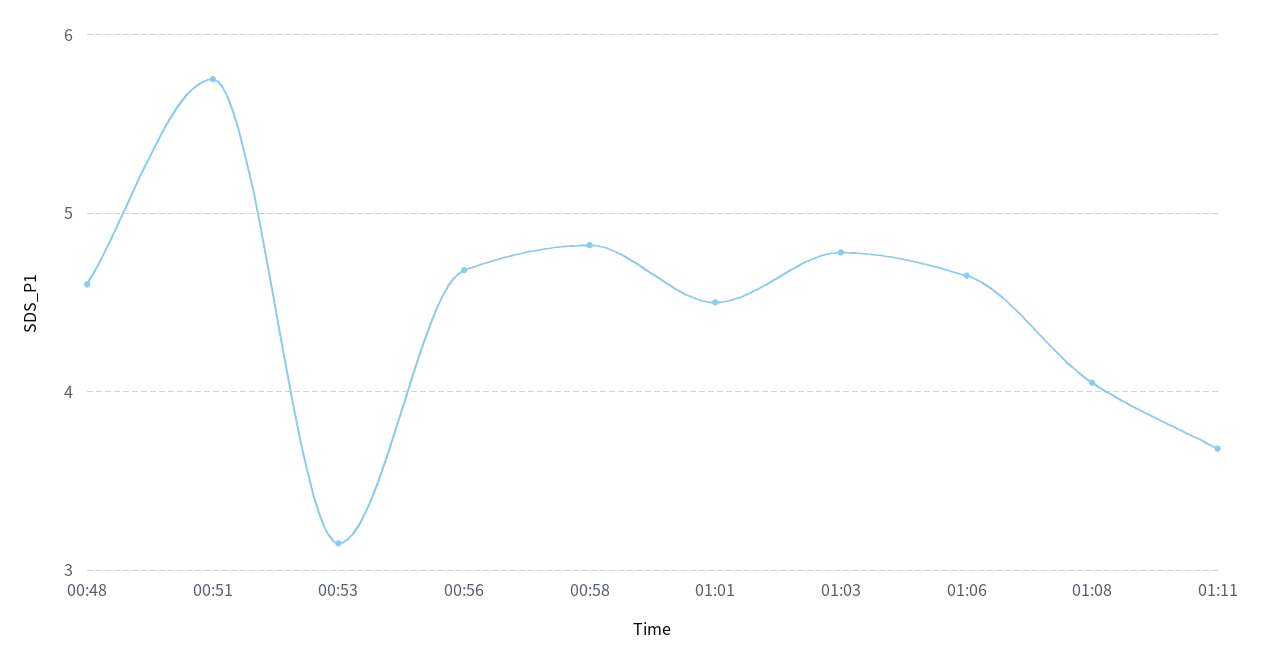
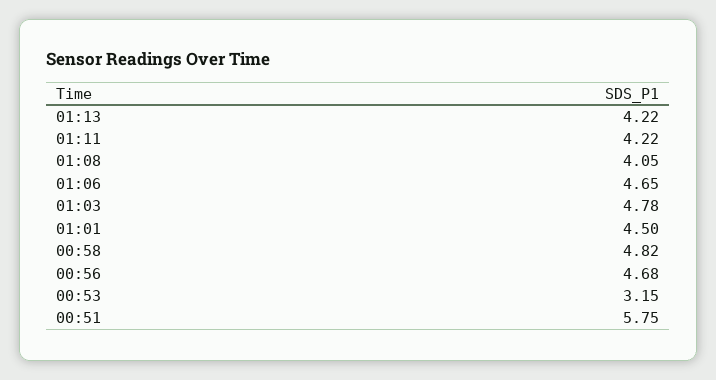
00:48: 4.6 -> none
01:11: 3.7 -> 4.22
01:13: none -> 4.22

